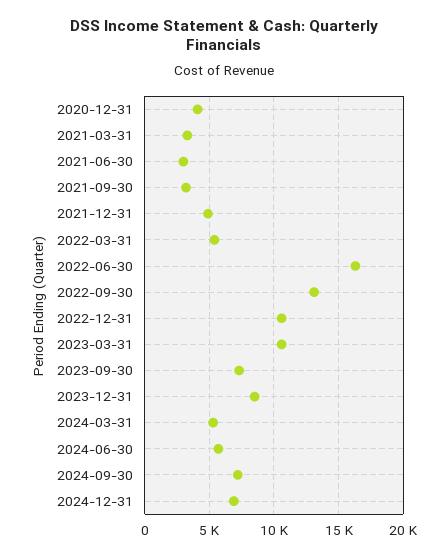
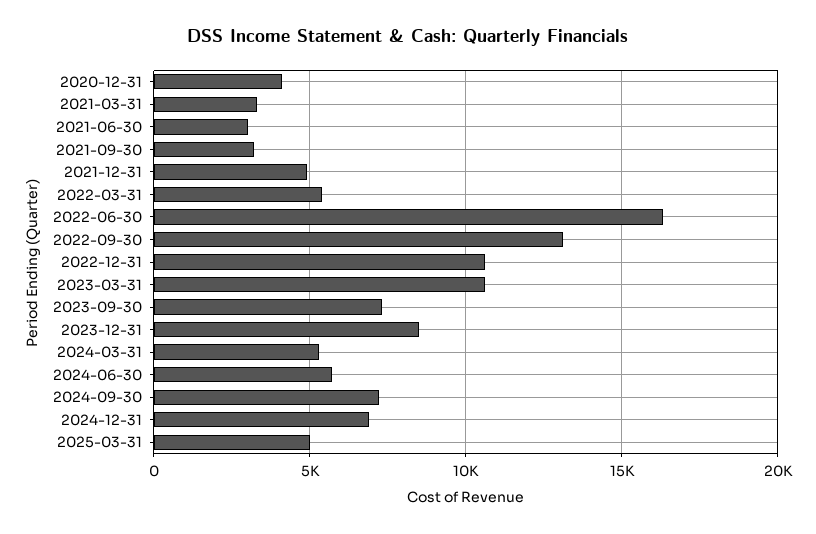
2025-03-31: none -> 5000

